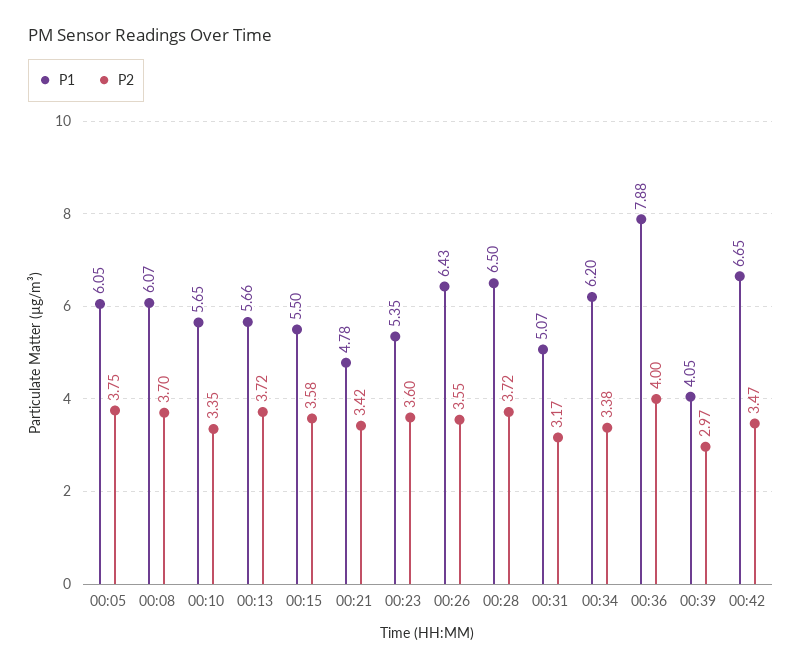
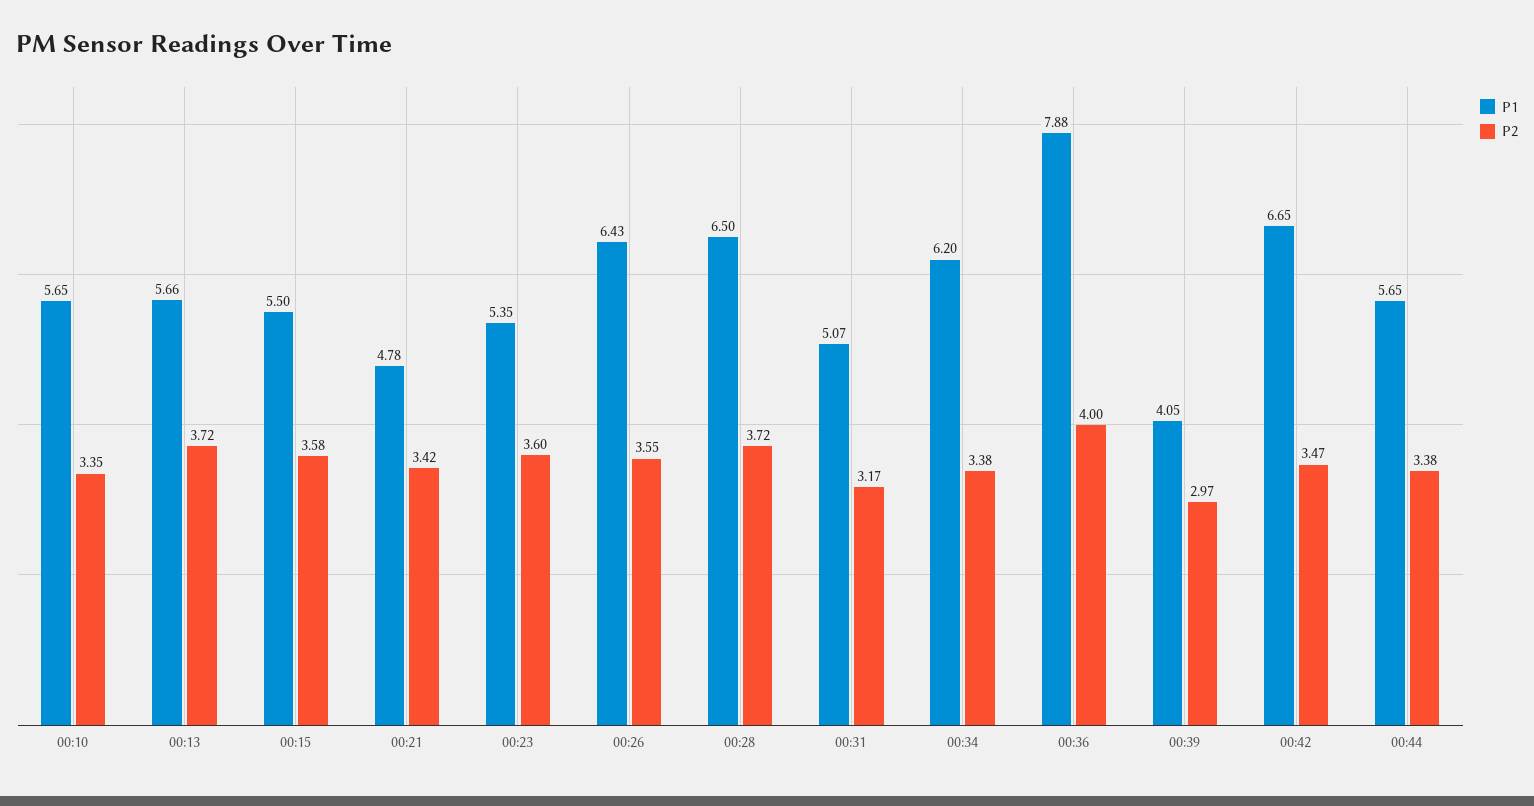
P1, 00:05: 6.05 -> none
P2, 00:05: 3.75 -> none
P1, 00:08: 6.07 -> none
P2, 00:08: 3.7 -> none
P1, 00:44: none -> 5.65
P2, 00:44: none -> 3.38

